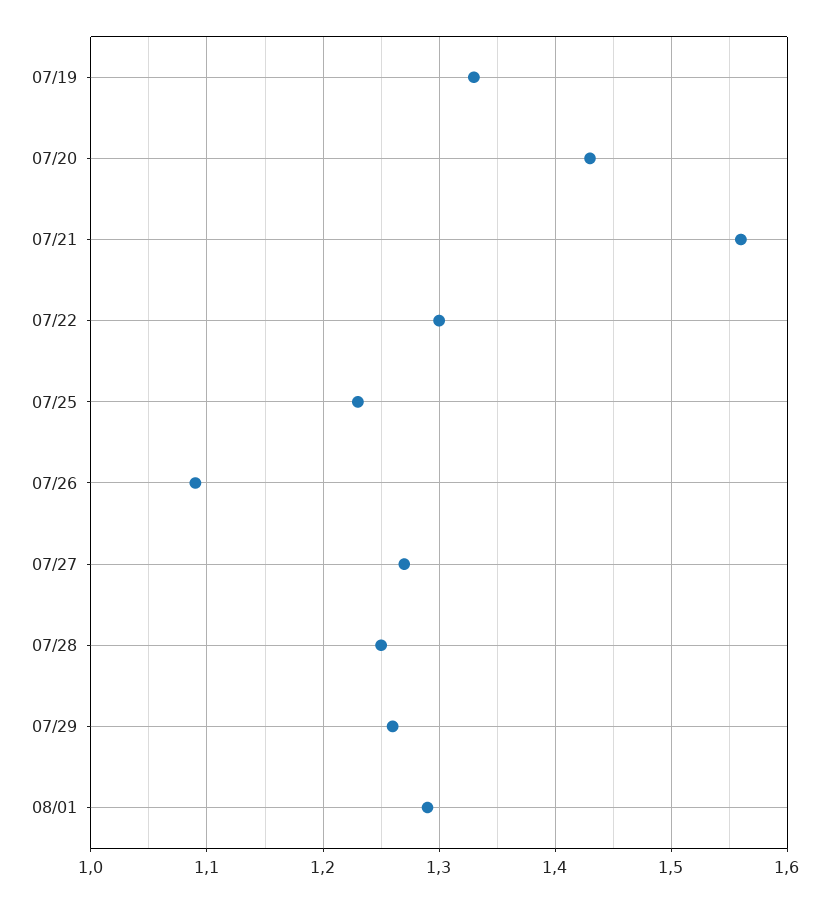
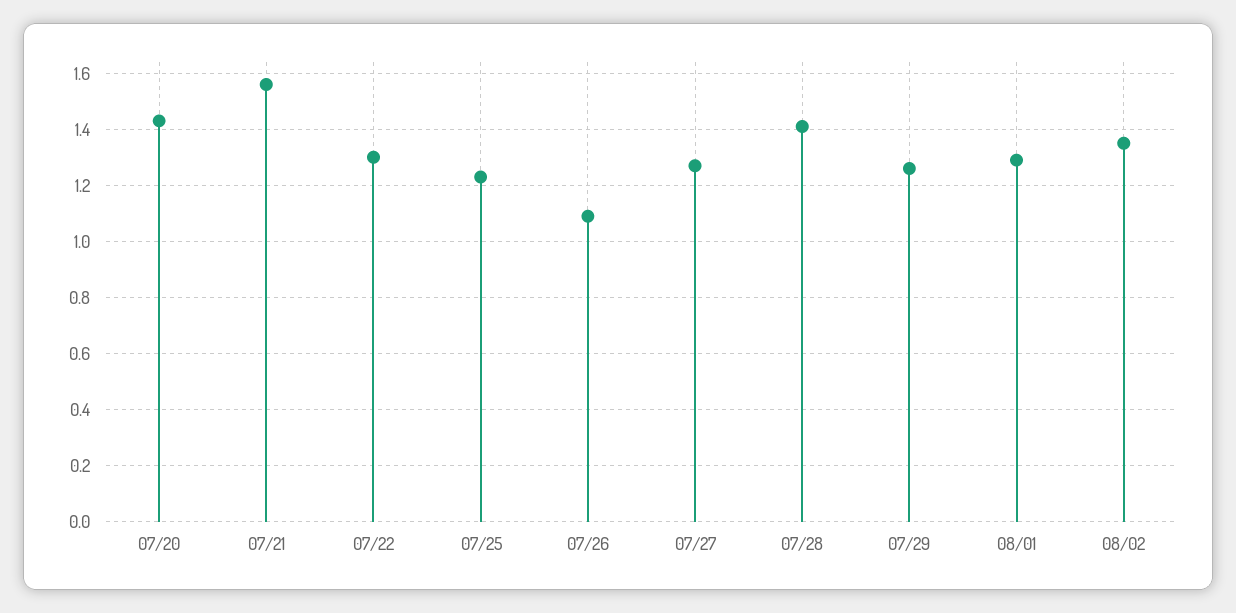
07/19: 1.33 -> none
07/28: 1.25 -> 1.4
08/02: none -> 1.35

